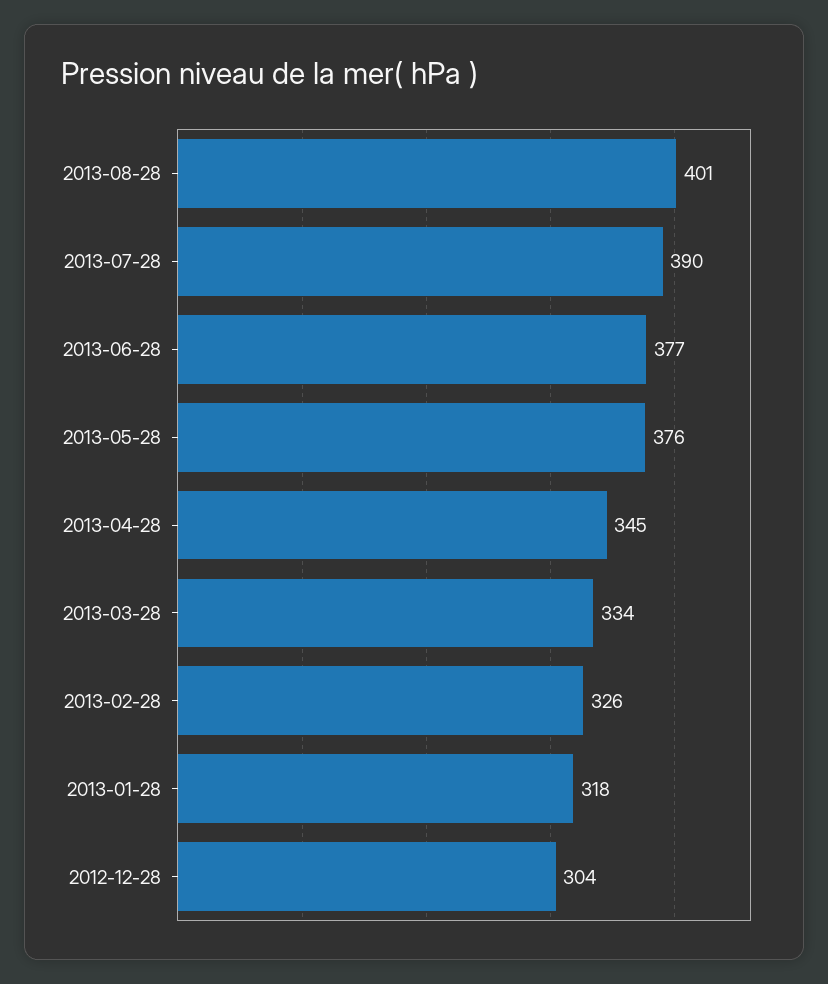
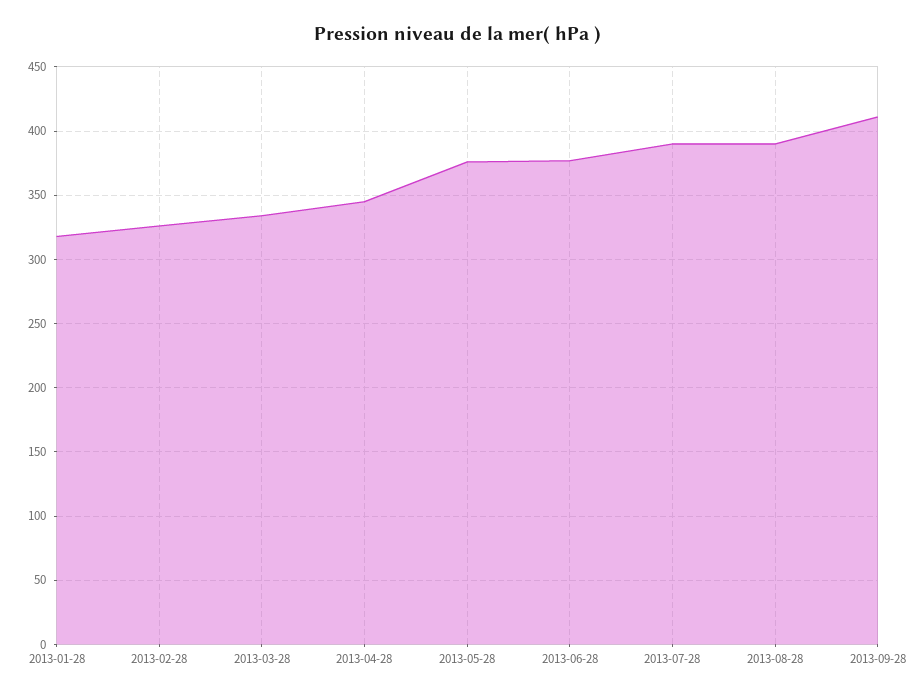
2013-08-28: 401 -> 390
2012-12-28: 304 -> none
2013-09-28: none -> 410

